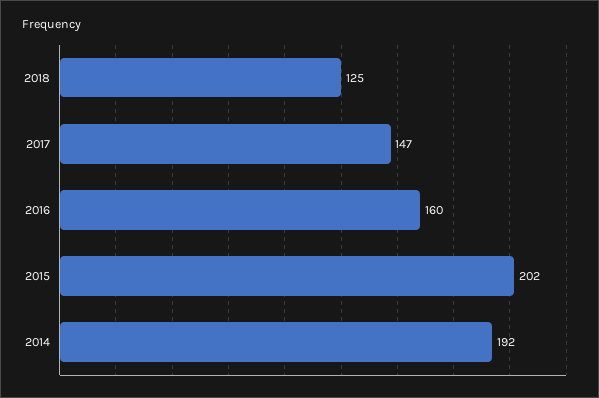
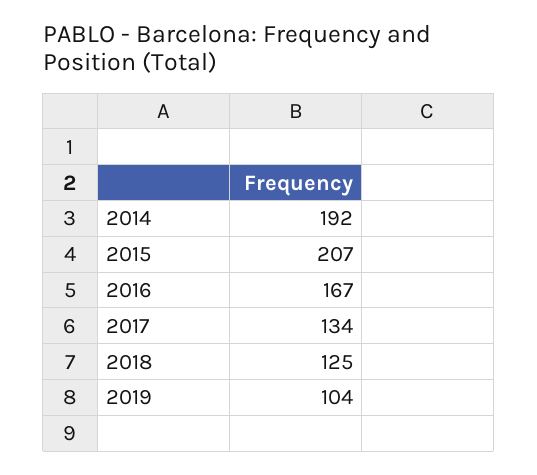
2017: 147 -> 134
2016: 160 -> 167
2015: 202 -> 207
2019: none -> 104

